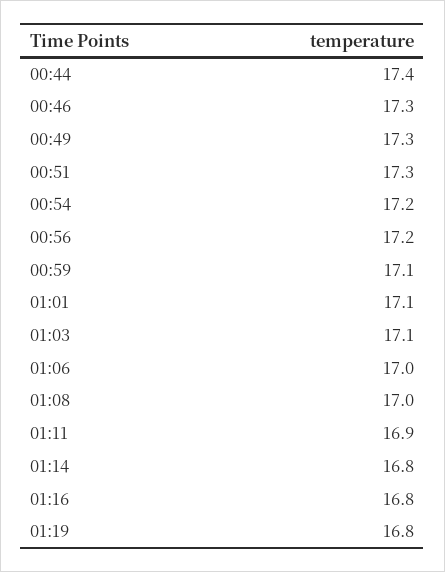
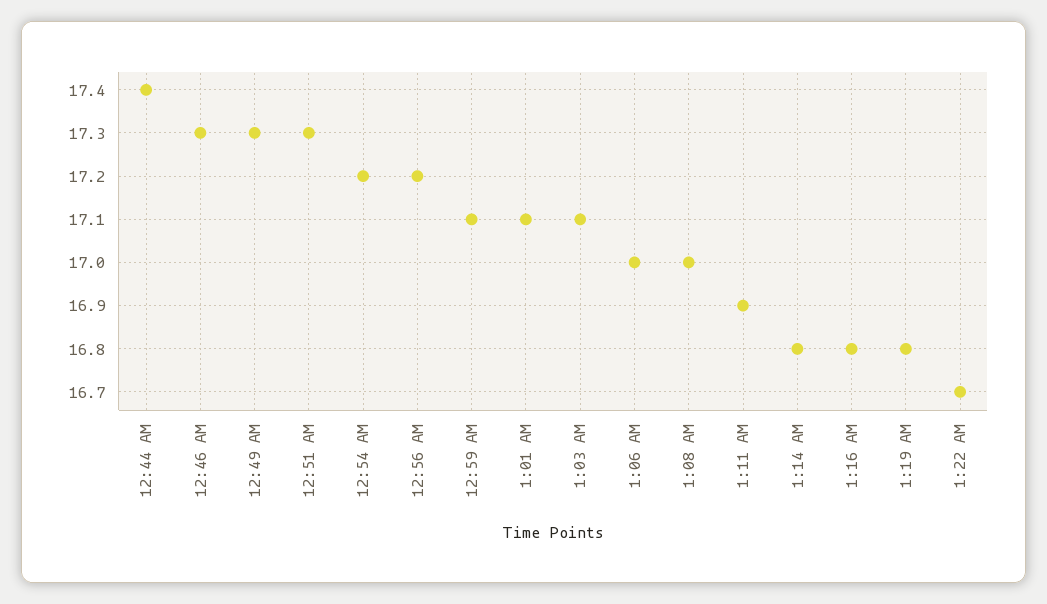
1:22 AM: none -> 16.7

